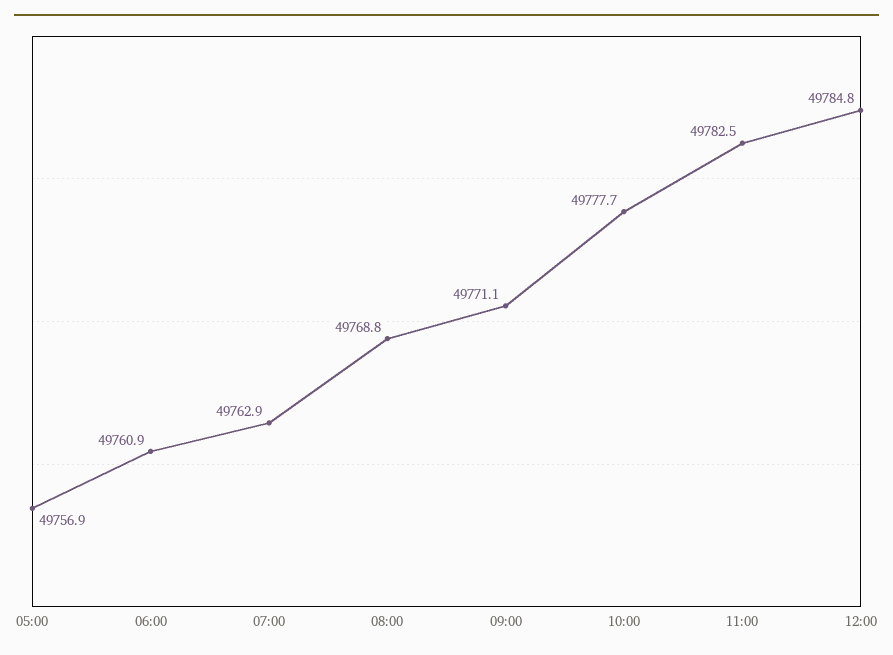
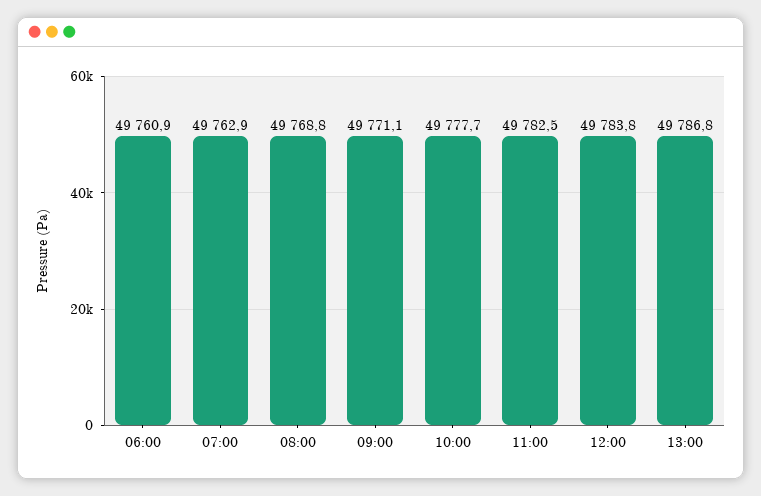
05:00: 49756.9 -> none
12:00: 49784.8 -> 49783.8
13:00: none -> 49786.8

